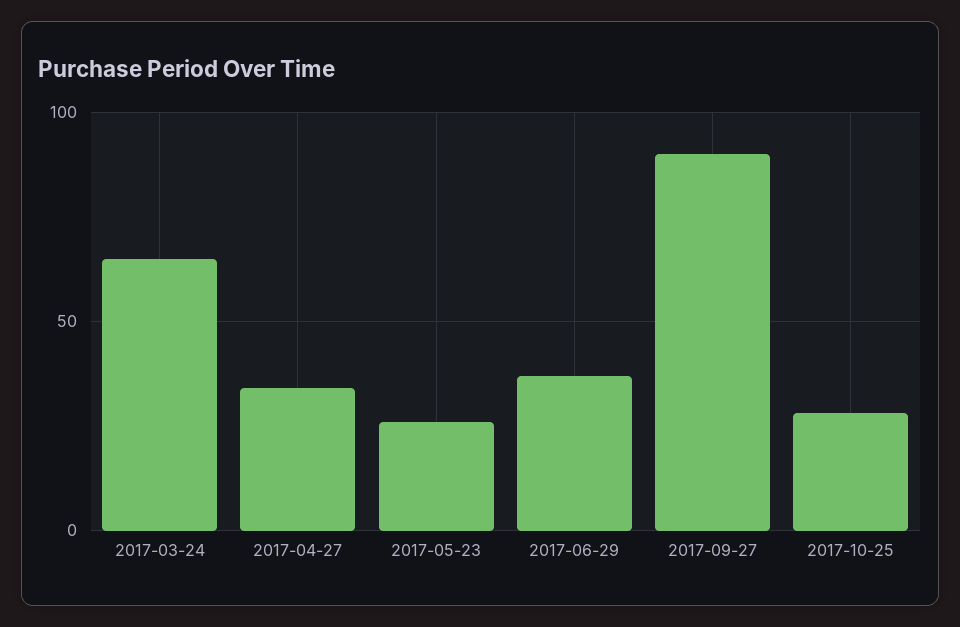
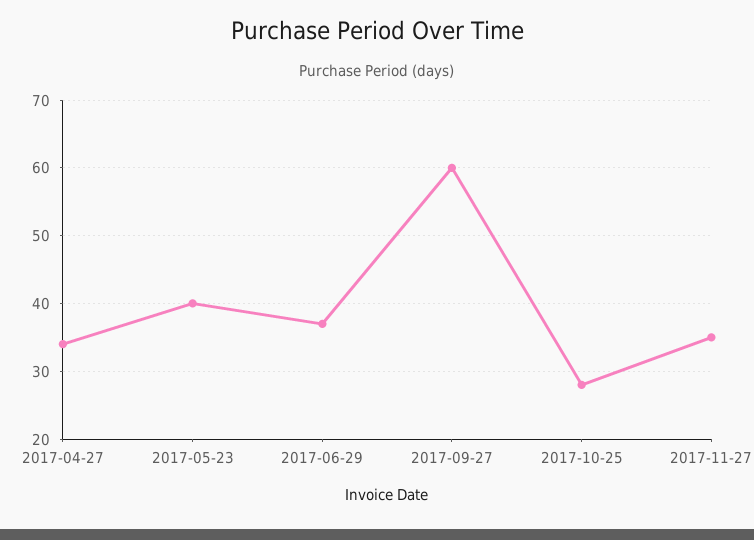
2017-03-24: 65 -> none
2017-05-23: 25 -> 40
2017-09-27: 90 -> 60
2017-11-27: none -> 35

